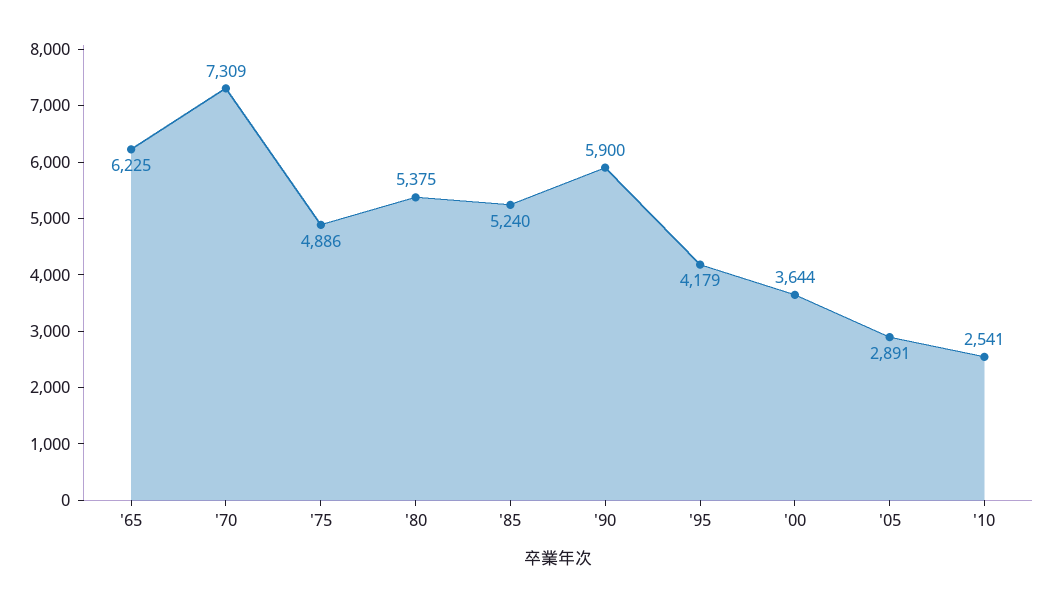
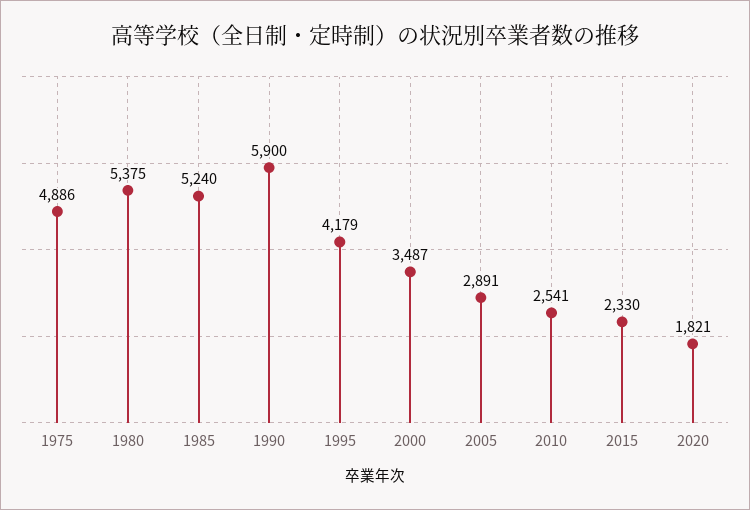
'65: 6225 -> none
'70: 7309 -> none
'00: 3644 -> 3487
2015: none -> 2330
2020: none -> 1821

